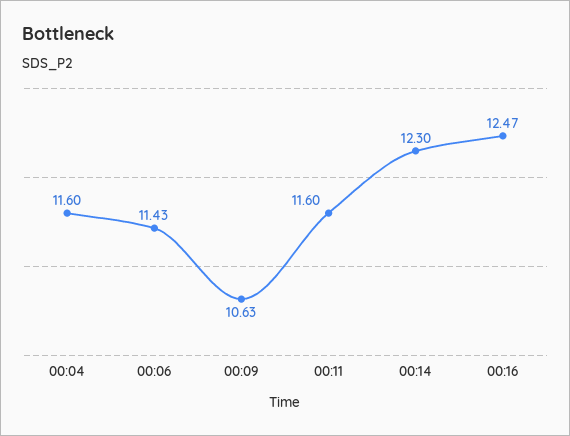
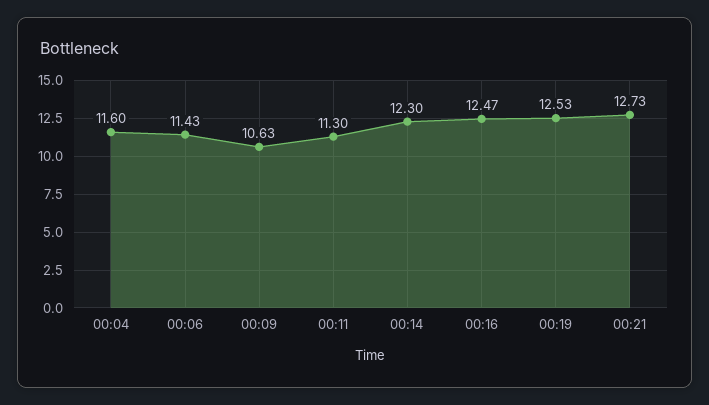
00:11: 11.6 -> 11.3
00:19: none -> 12.53
00:21: none -> 12.73

